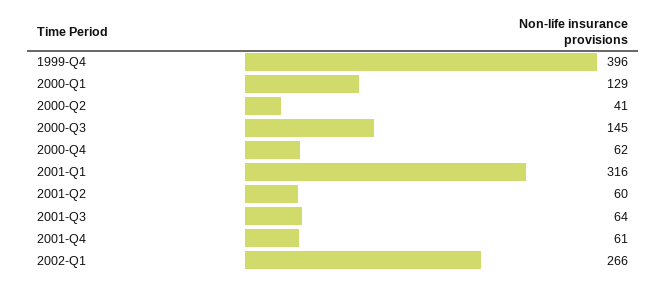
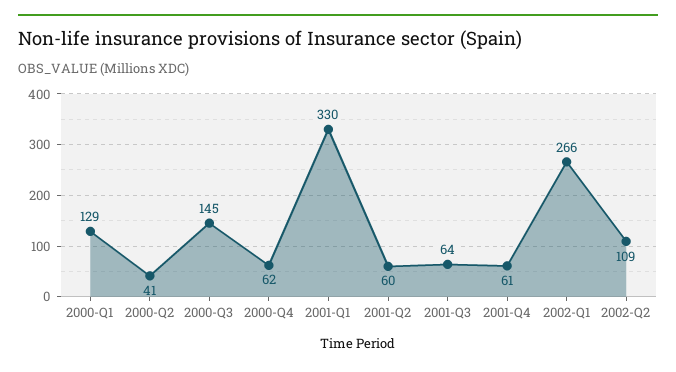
1999-Q4: 396 -> none
2001-Q1: 316 -> 330
2002-Q2: none -> 109

